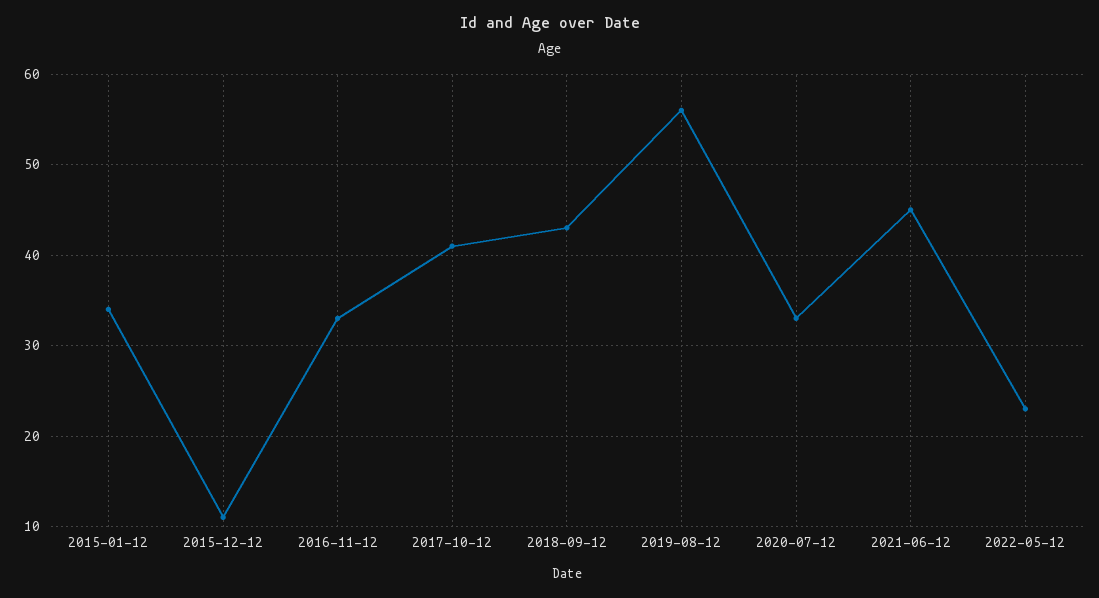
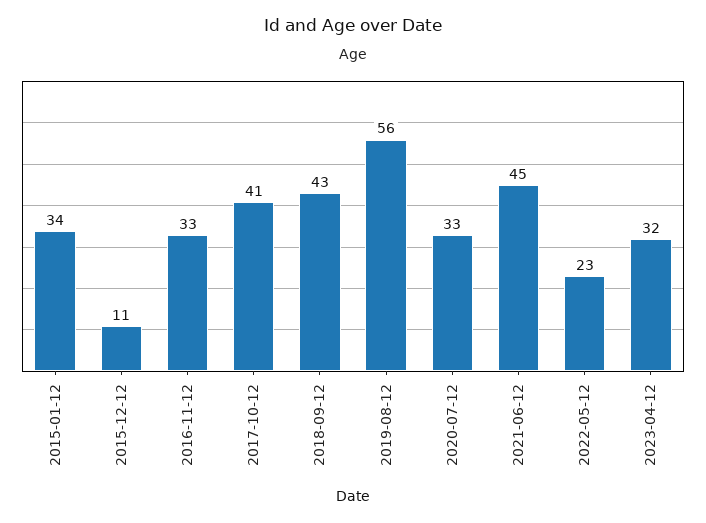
2023-04-12: none -> 32

